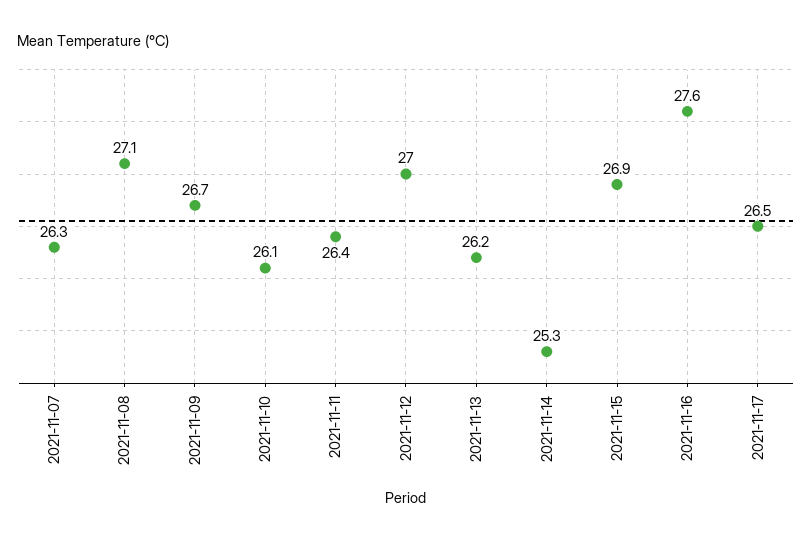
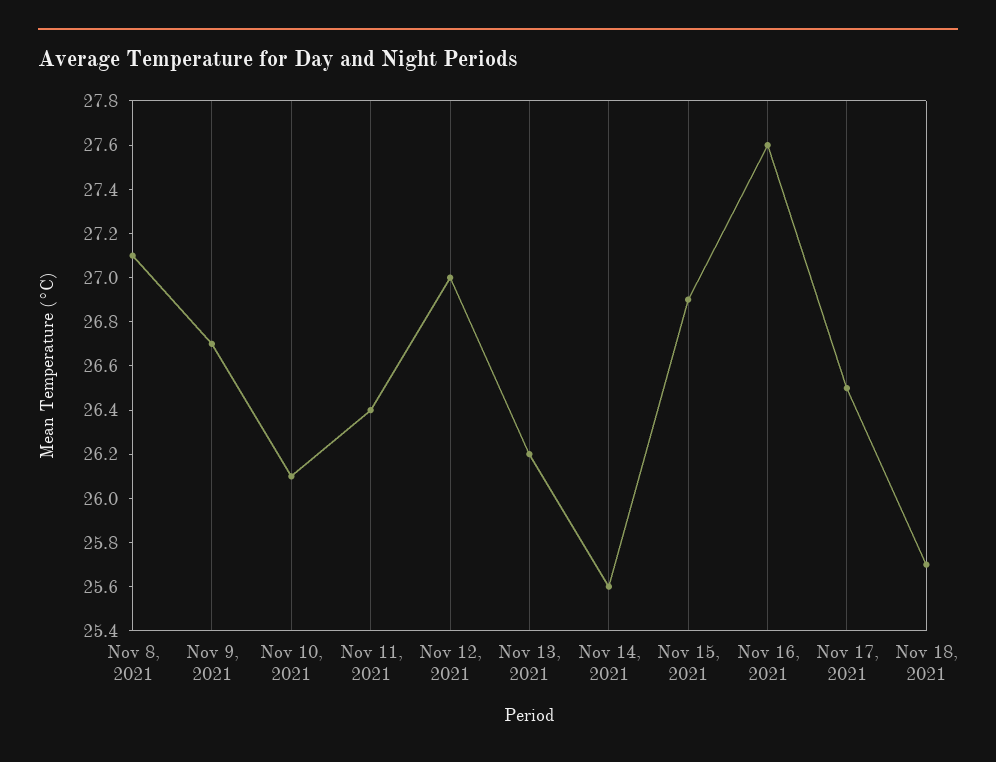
2021-11-07: 26.3 -> none
2021-11-14: 25.3 -> 25.6
Nov 18, 2021: none -> 25.7

